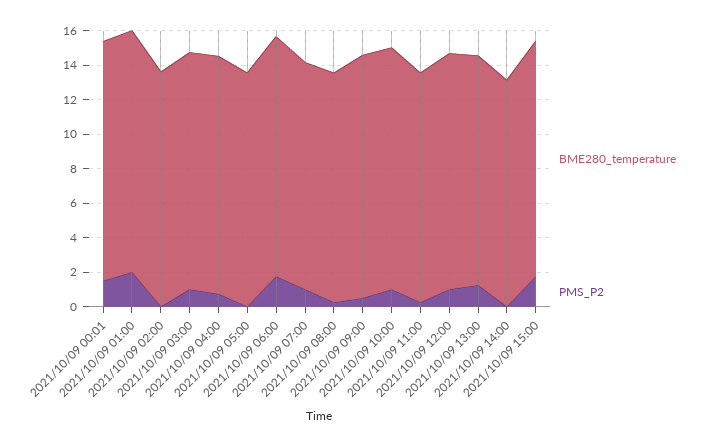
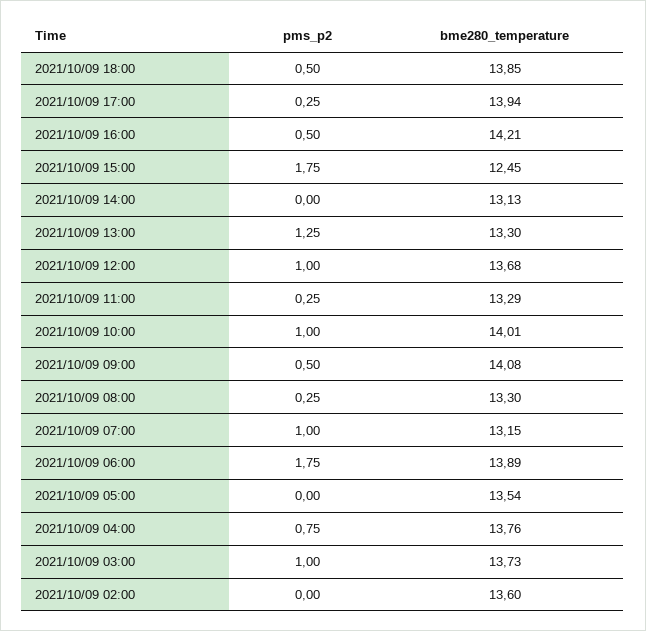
BME280_temperature, 2021/10/09 00:01: 14 -> none
PMS_P2, 2021/10/09 00:01: 1.5 -> none
BME280_temperature, 2021/10/09 01:00: 14 -> none
PMS_P2, 2021/10/09 01:00: 2 -> none
BME280_temperature, 2021/10/09 15:00: 13.5 -> 12.45
PMS_P2, 2021/10/09 18:00: none -> 0.5
BME280_temperature, 2021/10/09 18:00: none -> 13.85
PMS_P2, 2021/10/09 17:00: none -> 0.25
BME280_temperature, 2021/10/09 17:00: none -> 13.94
PMS_P2, 2021/10/09 16:00: none -> 0.5
BME280_temperature, 2021/10/09 16:00: none -> 14.21

